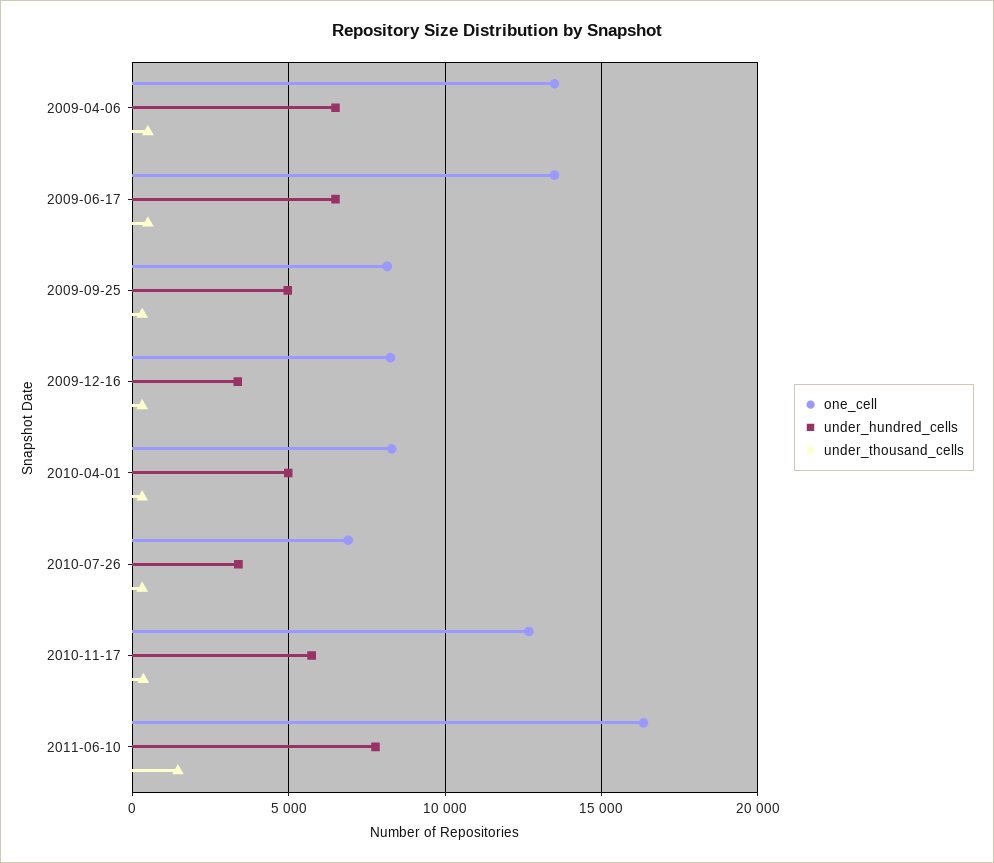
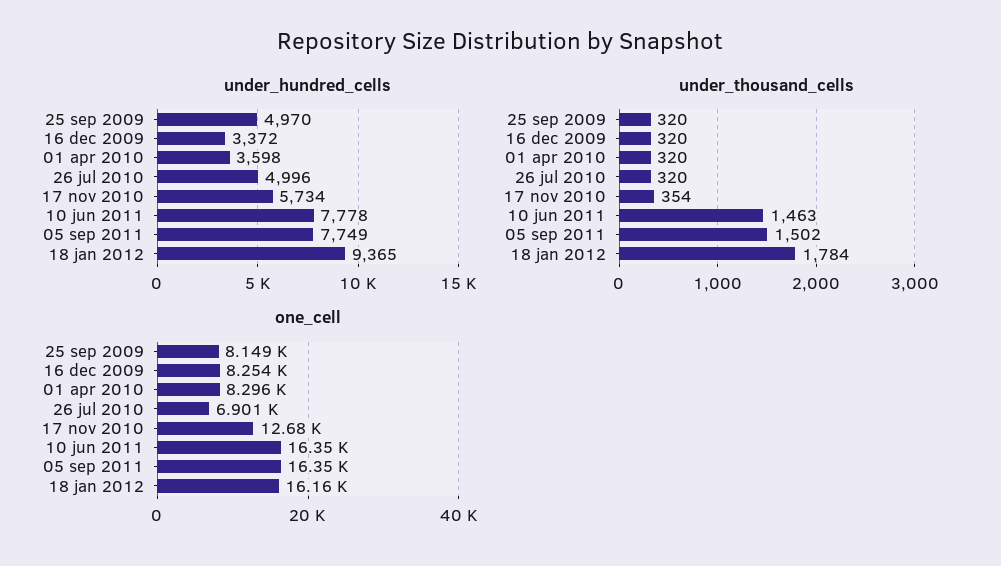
one_cell, 2009-04-06: 13500 -> none
under_hundred_cells, 2009-04-06: 6500 -> none
under_thousand_cells, 2009-04-06: 500 -> none
one_cell, 2009-06-17: 13500 -> none
under_hundred_cells, 2009-06-17: 6500 -> none
under_thousand_cells, 2009-06-17: 500 -> none
under_hundred_cells, 2010-04-01: 5000 -> 3598
under_hundred_cells, 2010-07-26: 3500 -> 4996
under_hundred_cells, 05 sep 2011: none -> 7749
under_hundred_cells, 18 jan 2012: none -> 9365
under_thousand_cells, 05 sep 2011: none -> 1502
under_thousand_cells, 18 jan 2012: none -> 1784
one_cell, 05 sep 2011: none -> 16350
one_cell, 18 jan 2012: none -> 16160

